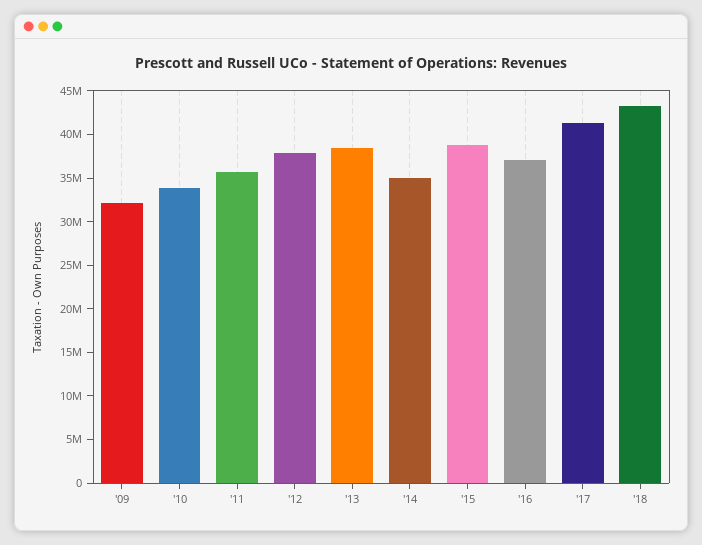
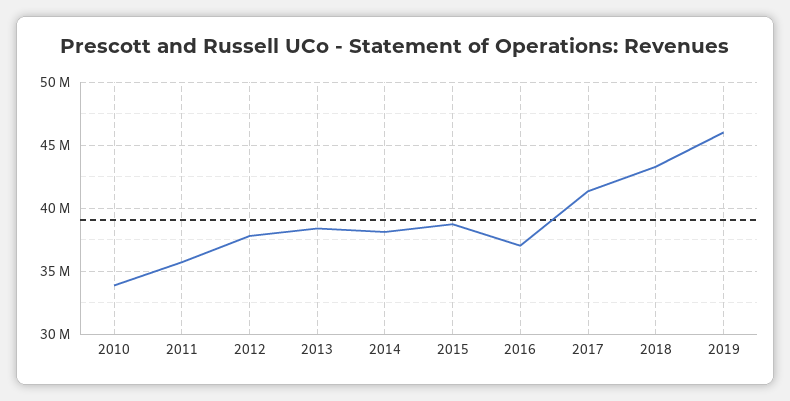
'09: 32000000 -> none
'14: 35000000 -> 38000000
2019: none -> 46000000

